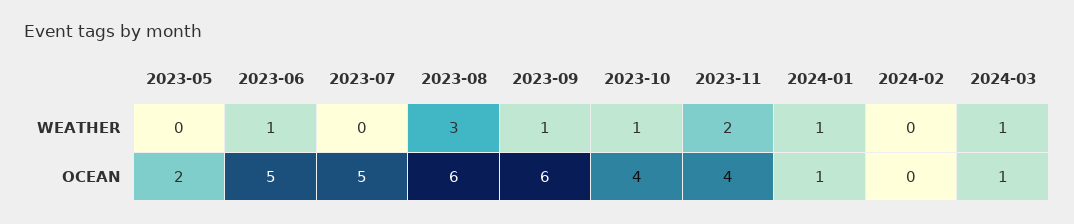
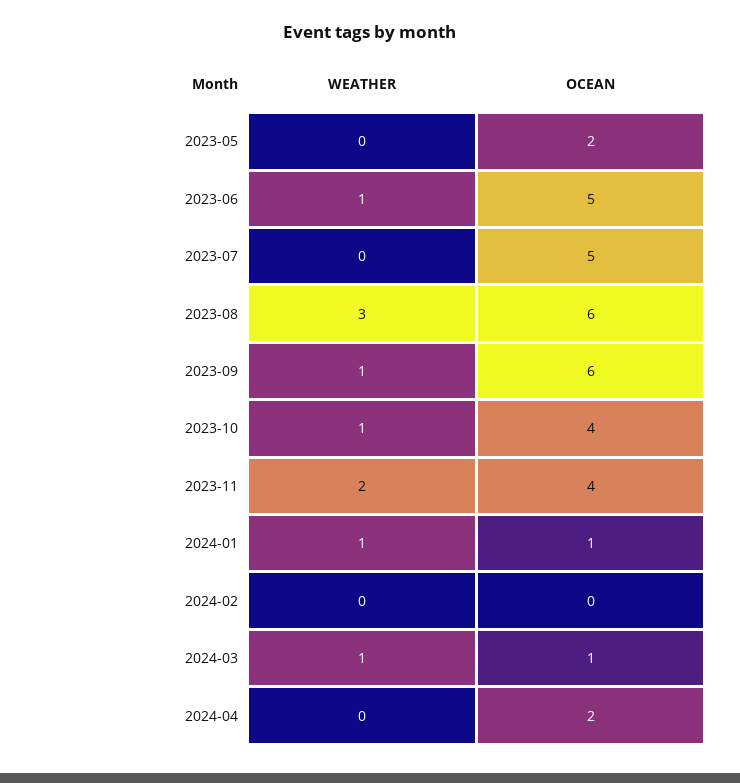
2024-04, WEATHER: none -> 0
2024-04, OCEAN: none -> 2

